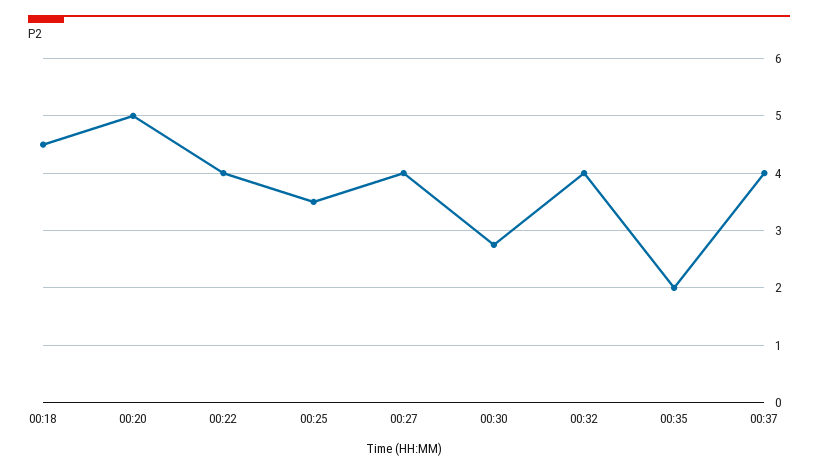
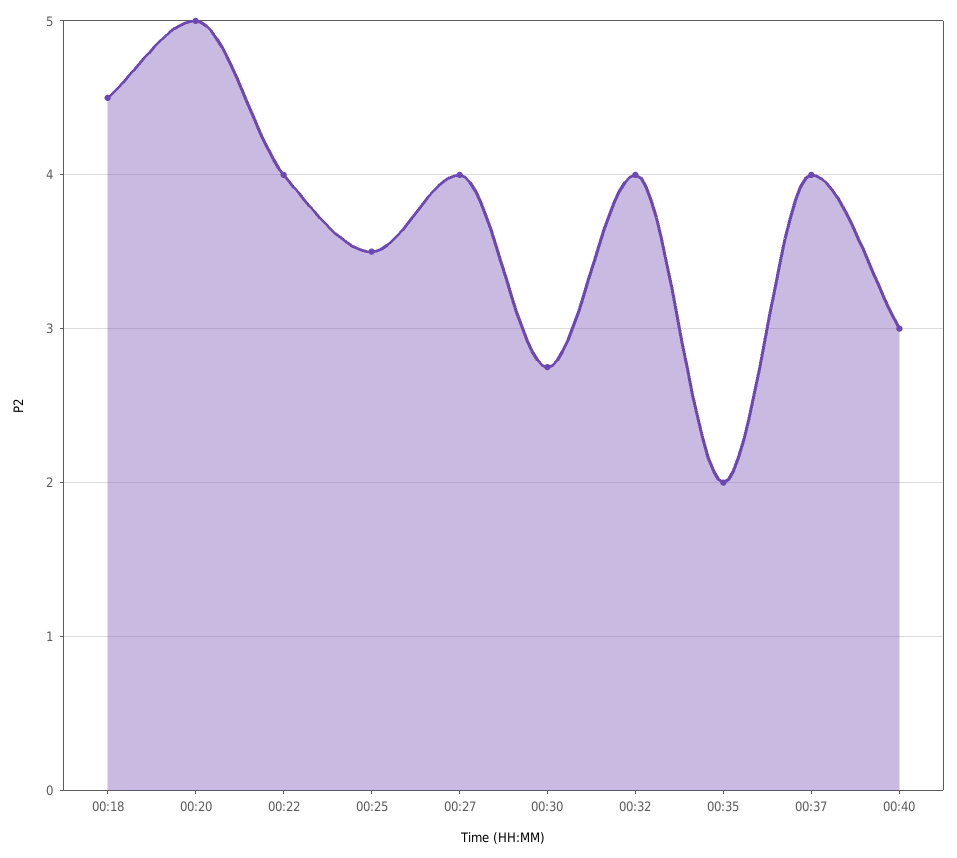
00:40: none -> 3

